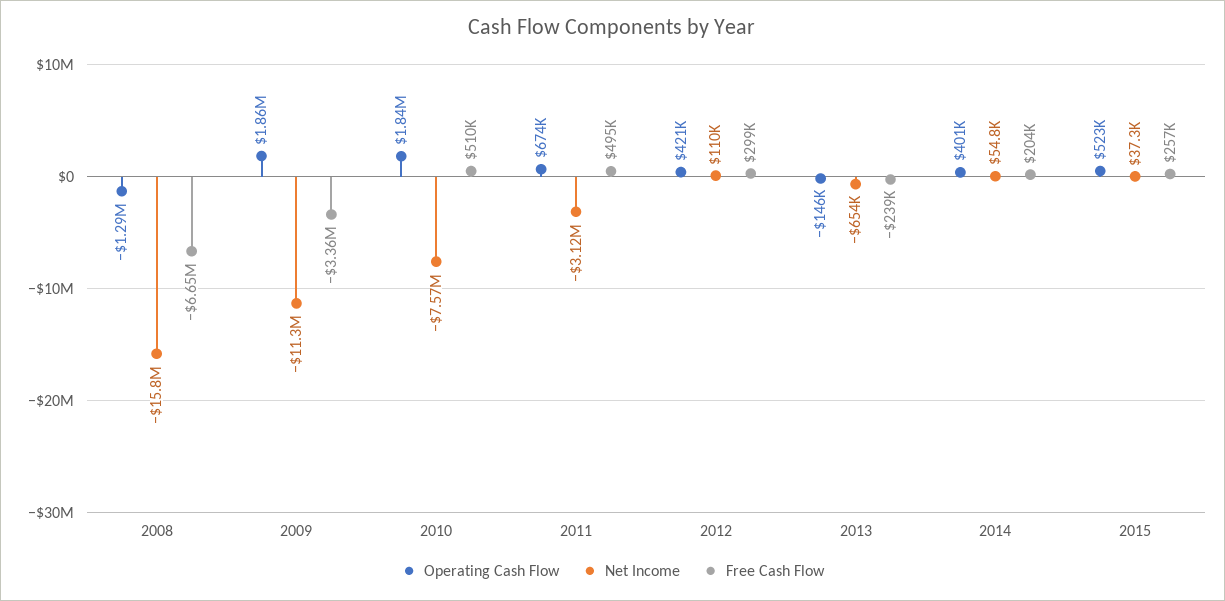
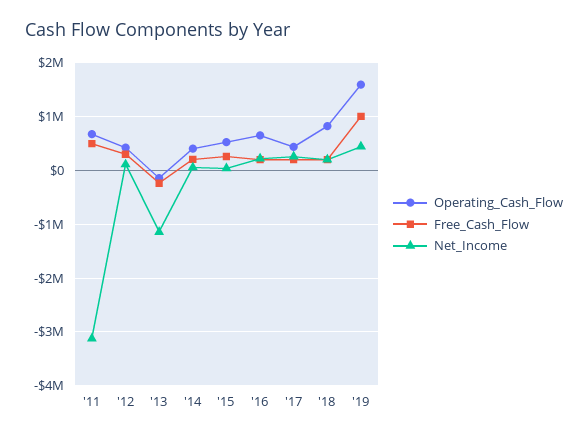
Operating Cash Flow, 2008: -1290000 -> none
Net Income, 2008: -15800000 -> none
Free Cash Flow, 2008: -6650000 -> none
Operating Cash Flow, 2009: 1860000 -> none
Net Income, 2009: -11300000 -> none
Free Cash Flow, 2009: -3360000 -> none
Operating Cash Flow, 2010: 1840000 -> none
Net Income, 2010: -7570000 -> none
Free Cash Flow, 2010: 510000 -> none
Net Income, 2013: -654000 -> -1200000
Operating Cash Flow, '16: none -> 600000
Free Cash Flow, '16: none -> 200000
Net Income, '16: none -> 200000
Operating Cash Flow, '17: none -> 400000
Free Cash Flow, '17: none -> 200000
Net Income, '17: none -> 200000
Operating Cash Flow, '18: none -> 800000
Free Cash Flow, '18: none -> 200000
Net Income, '18: none -> 200000
Operating Cash Flow, '19: none -> 1600000
Free Cash Flow, '19: none -> 1000000
Net Income, '19: none -> 400000

